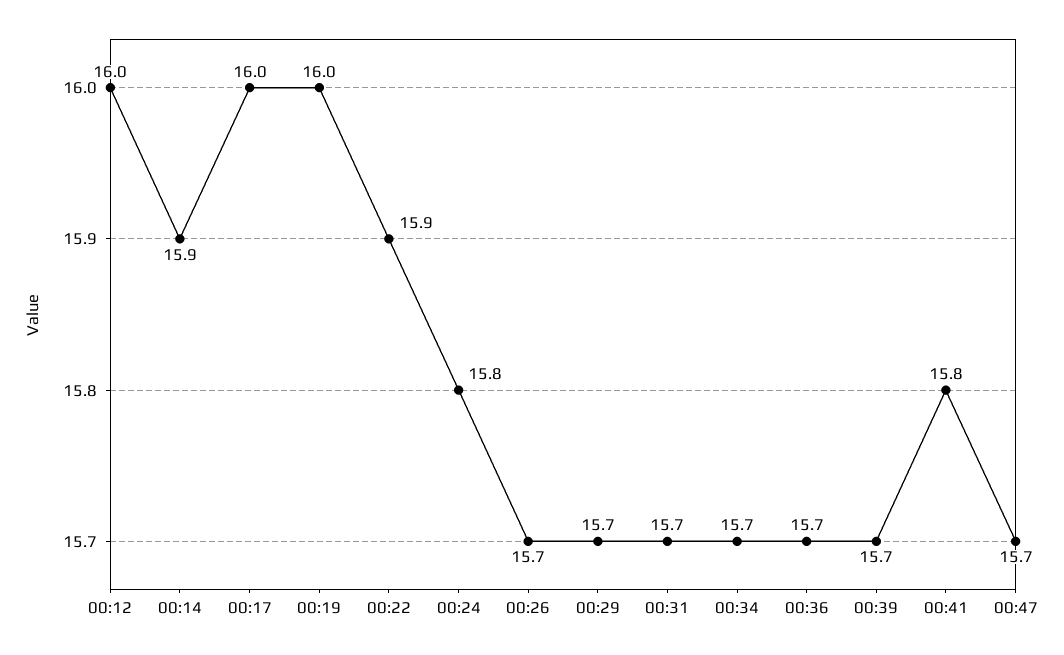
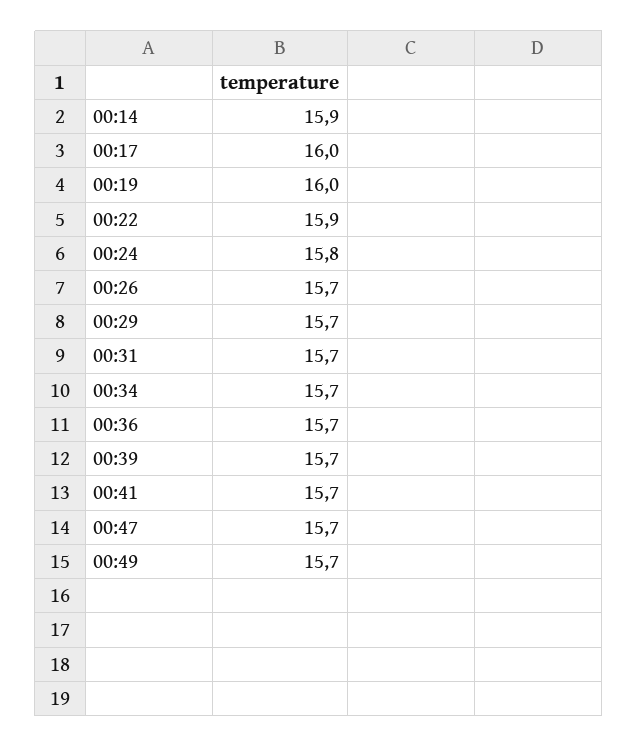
00:12: 16 -> none
00:41: 15.8 -> 15.7
00:49: none -> 15.7

